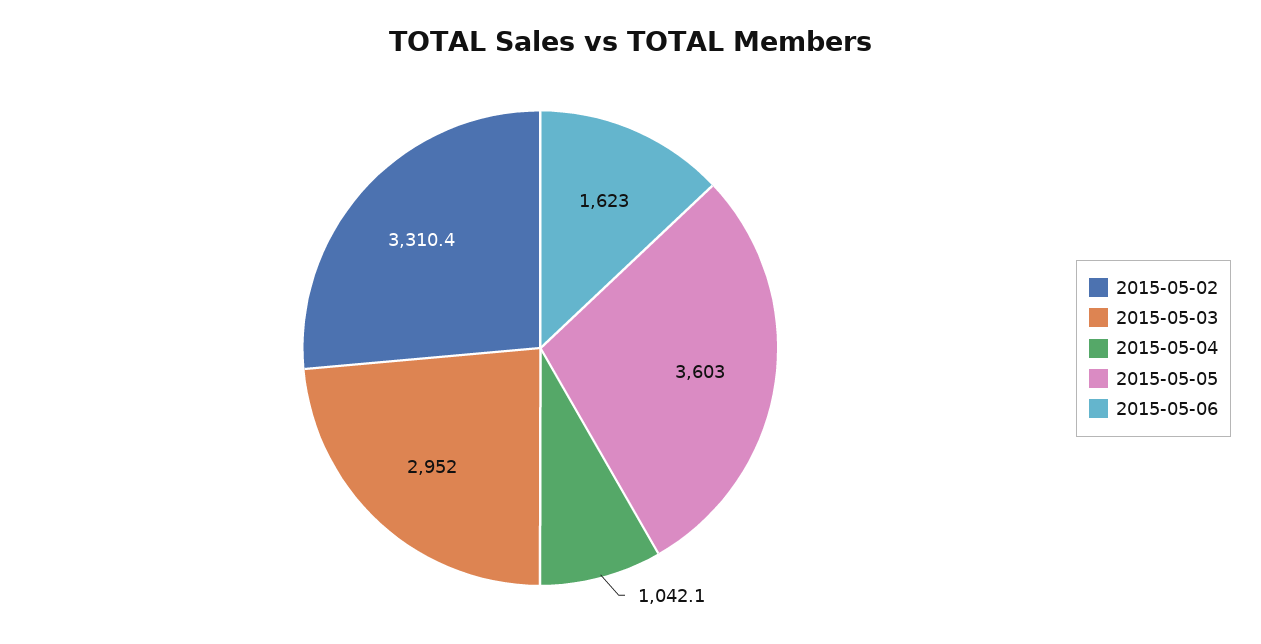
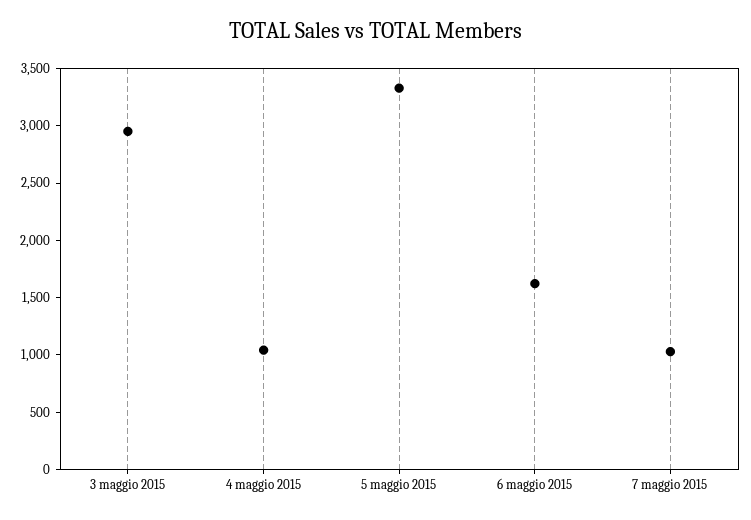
2015-05-02: 3310.4 -> none
2015-05-05: 3603 -> 3300
7 maggio 2015: none -> 1000

